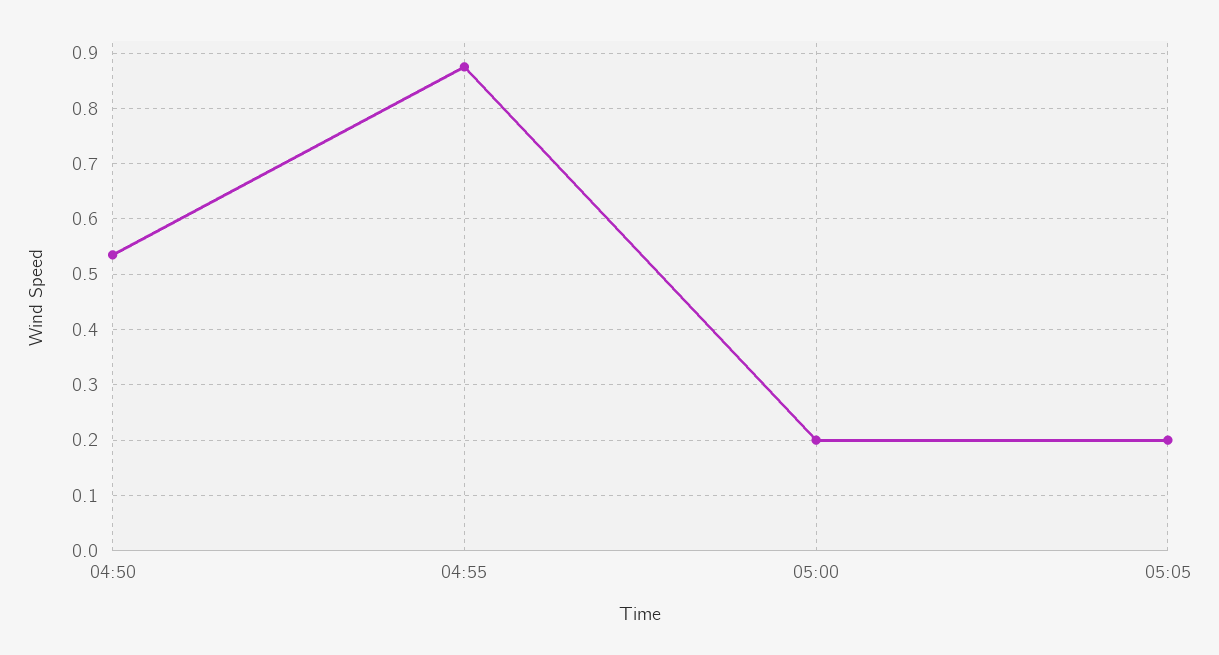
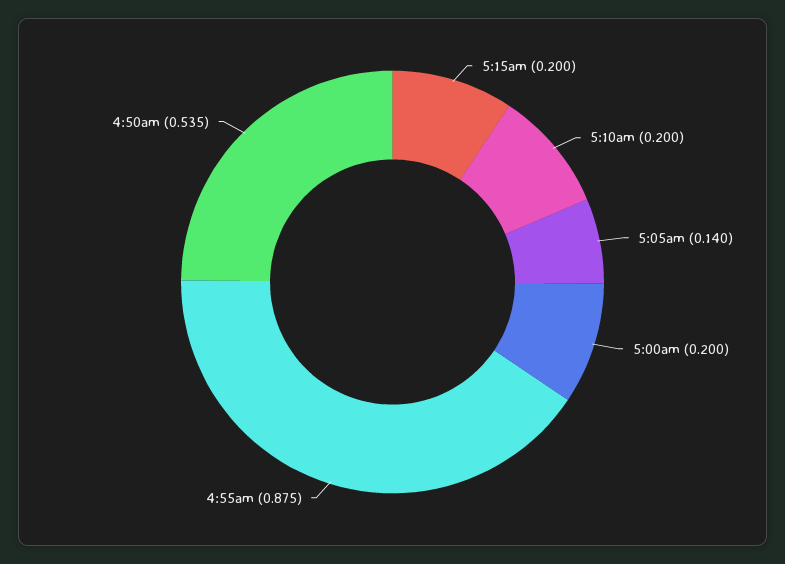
05:05: 0.2 -> 0.14
5:15am: none -> 0.2
5:10am: none -> 0.2

